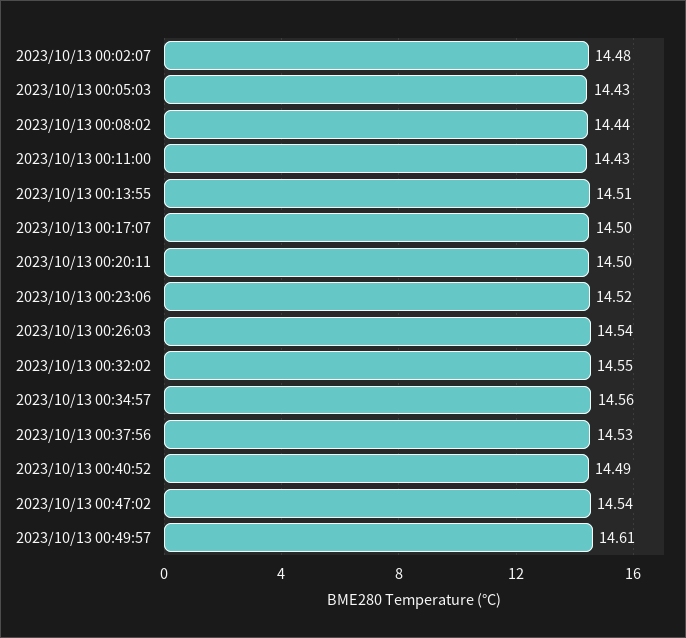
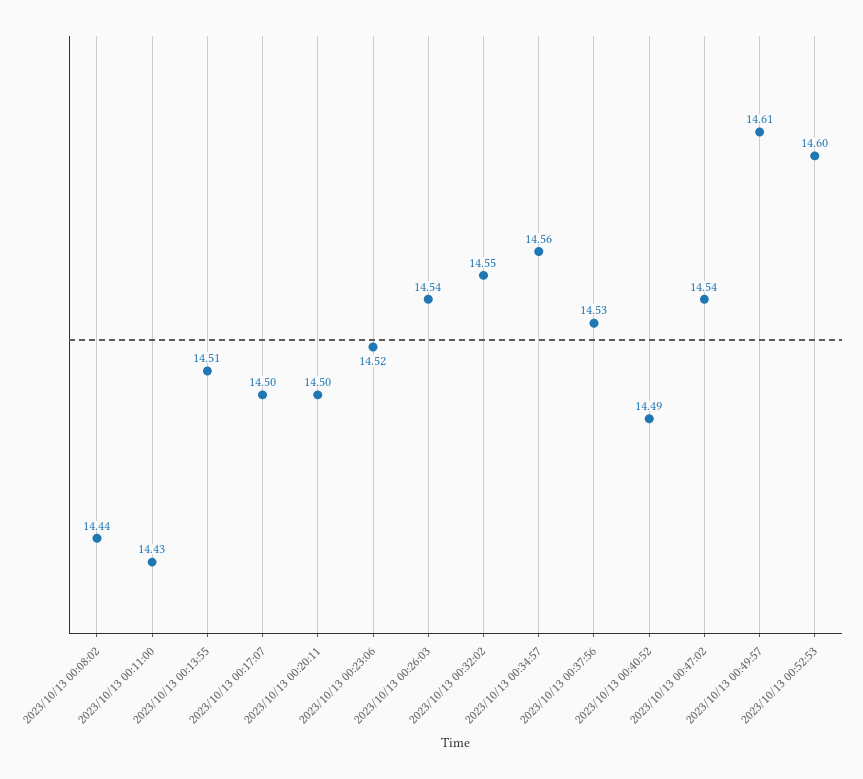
2023/10/13 00:02:07: 14.48 -> none
2023/10/13 00:05:03: 14.43 -> none
2023/10/13 00:52:53: none -> 14.6

